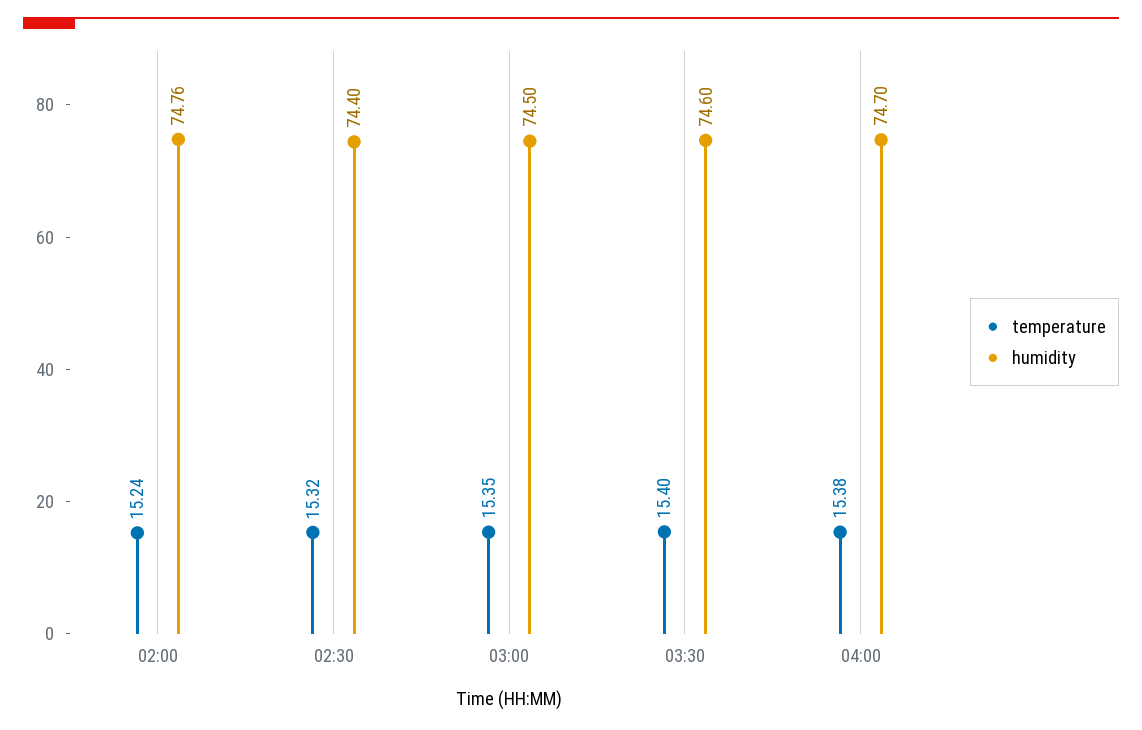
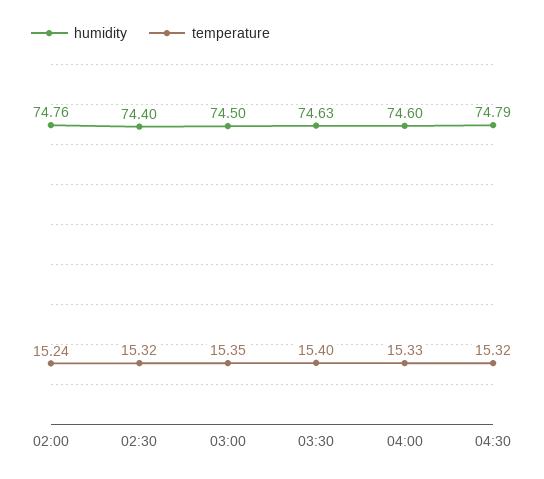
humidity, 03:30: 74.6 -> 74.63
temperature, 04:00: 15.38 -> 15.33
humidity, 04:00: 74.7 -> 74.6
humidity, 04:30: none -> 74.79
temperature, 04:30: none -> 15.32

